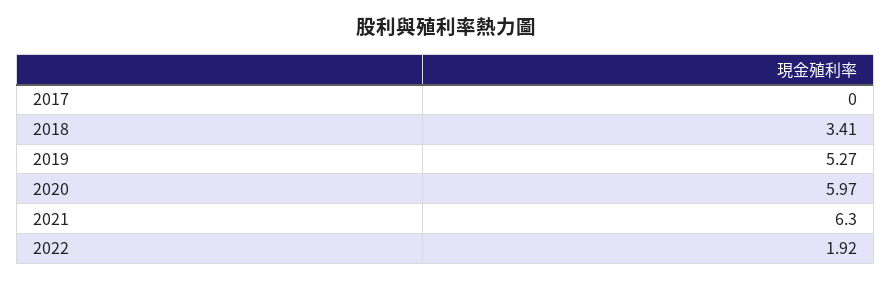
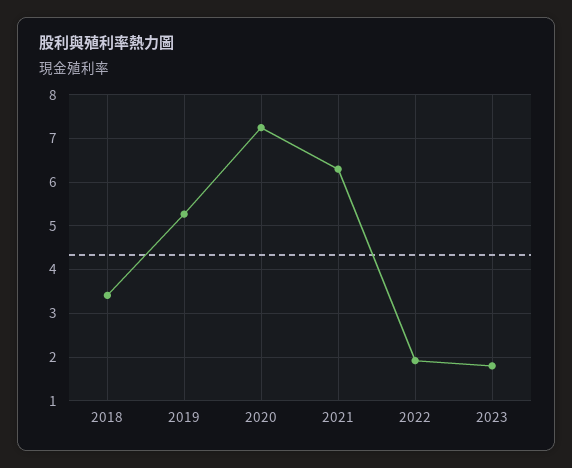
2017: 0 -> none
2020: 5.97 -> 7.2
2023: none -> 1.8

